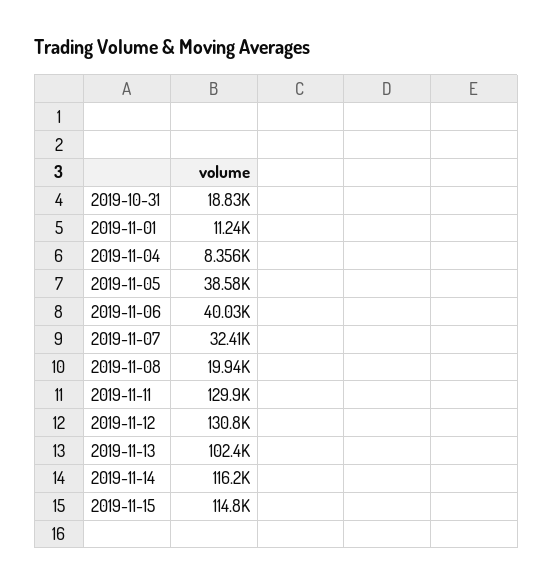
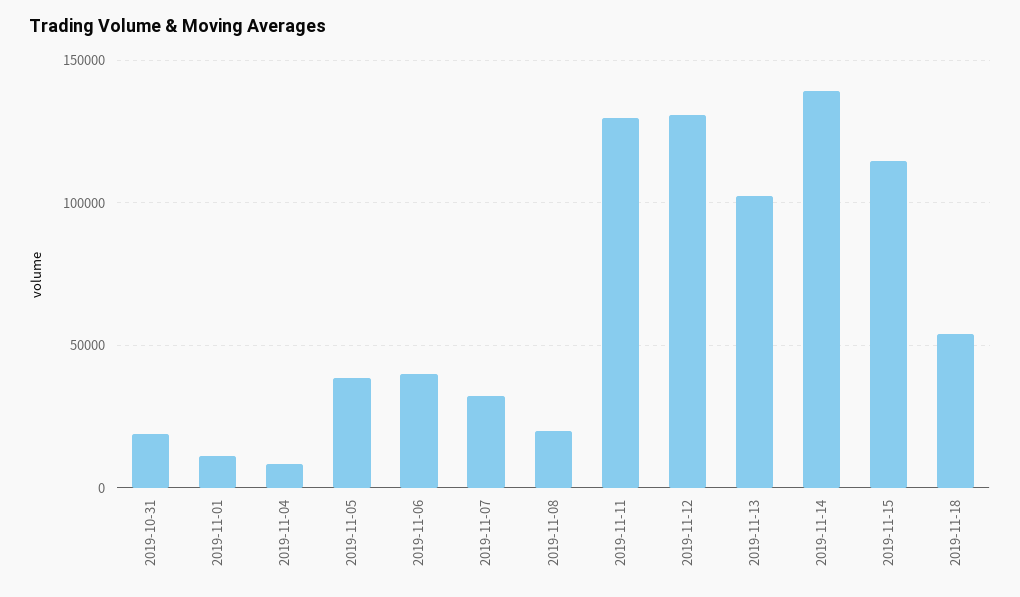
2019-11-14: 116200 -> 140000
2019-11-18: none -> 55000

